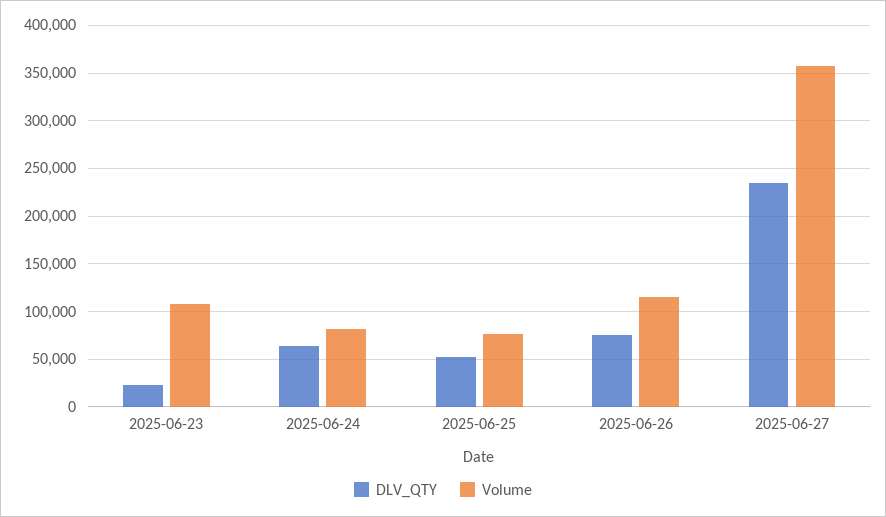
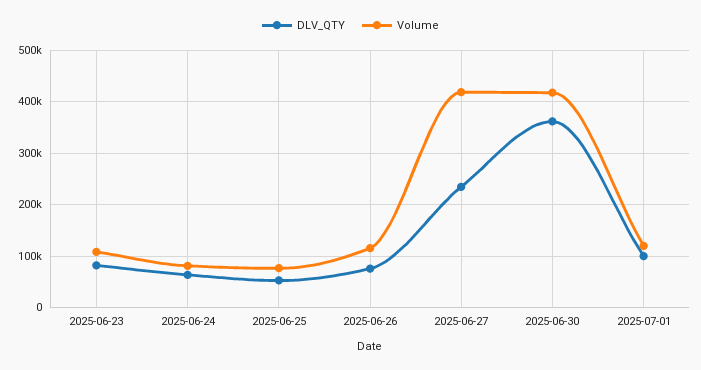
DLV_QTY, 2025-06-23: 20000 -> 80000
Volume, 2025-06-27: 360000 -> 420000
DLV_QTY, 2025-06-30: none -> 360000
Volume, 2025-06-30: none -> 420000
DLV_QTY, 2025-07-01: none -> 100000
Volume, 2025-07-01: none -> 120000

